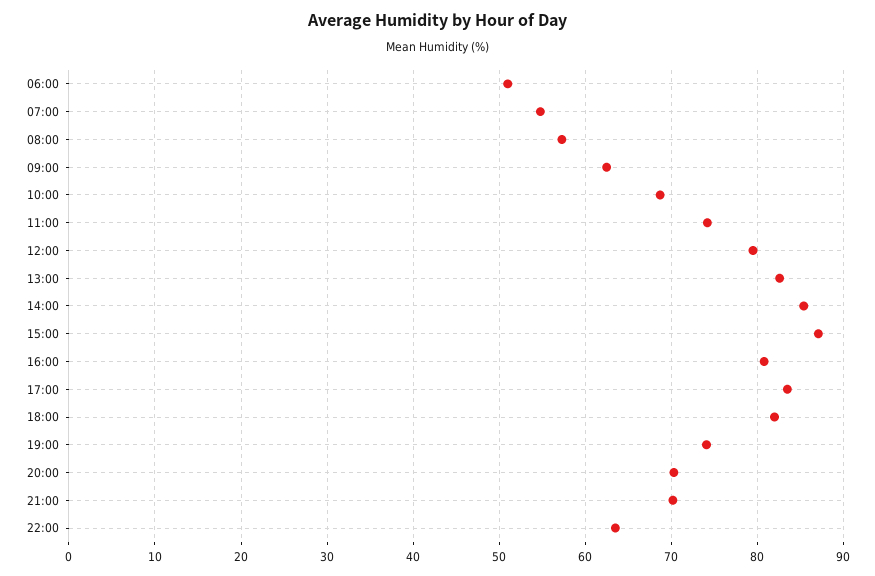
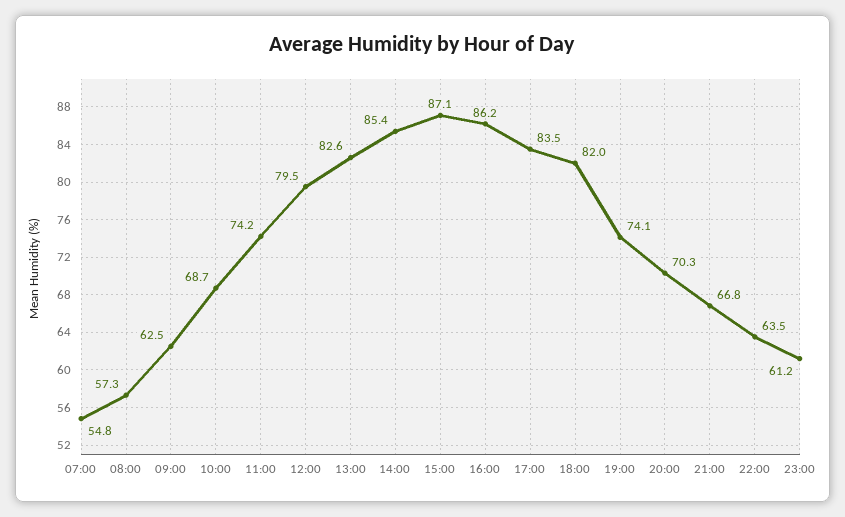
06:00: 51 -> none
16:00: 81 -> 86.2
21:00: 70 -> 66.8
23:00: none -> 61.2

